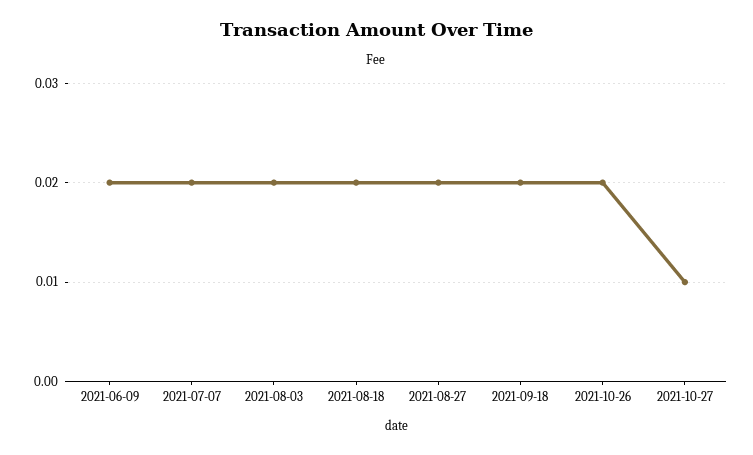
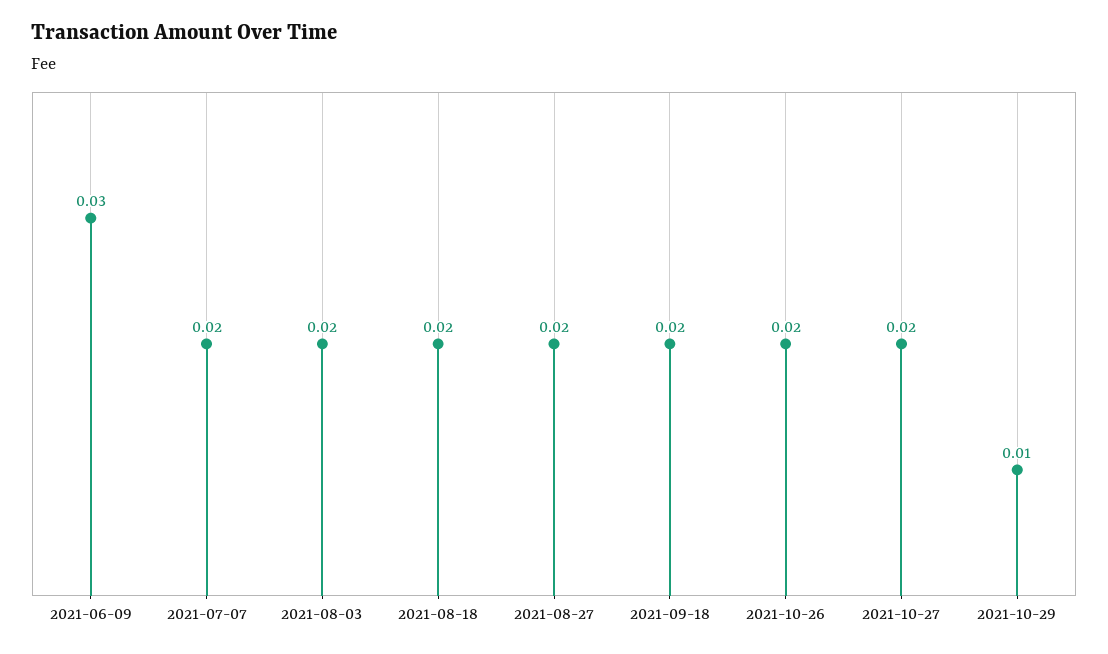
2021-06-09: 0.02 -> 0.03
2021-10-27: 0.01 -> 0.02
2021-10-29: none -> 0.01

